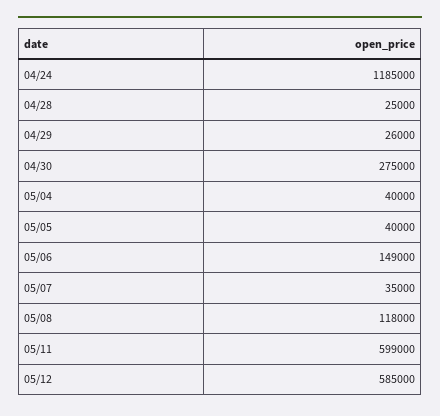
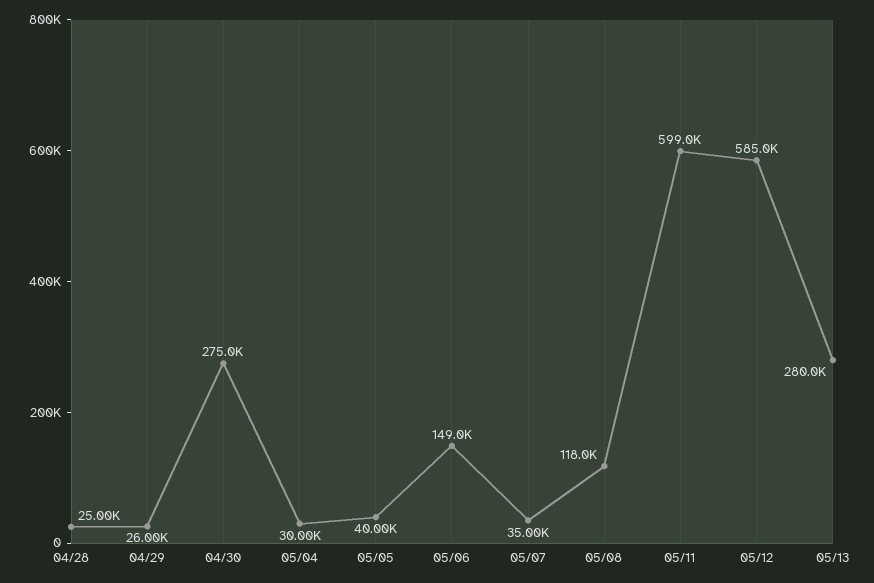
04/24: 1185000 -> none
05/04: 40000 -> 30000
05/13: none -> 280000

